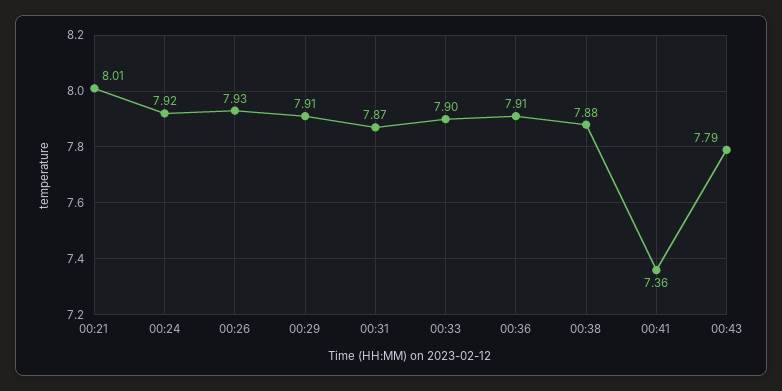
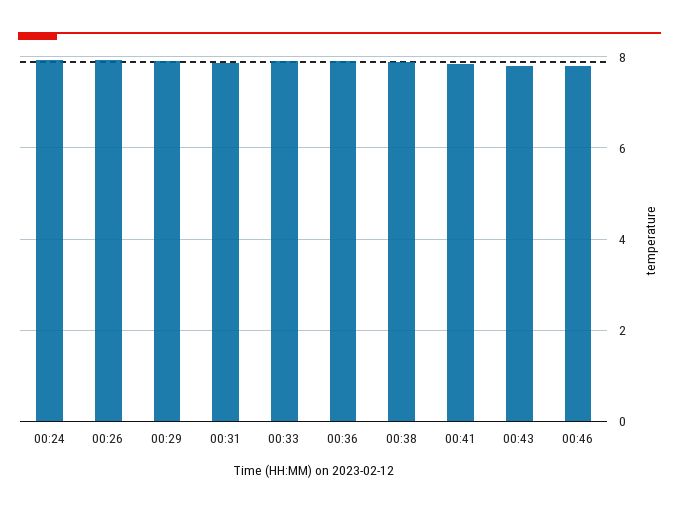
00:21: 8.01 -> none
00:41: 7.36 -> 7.8
00:46: none -> 7.8

